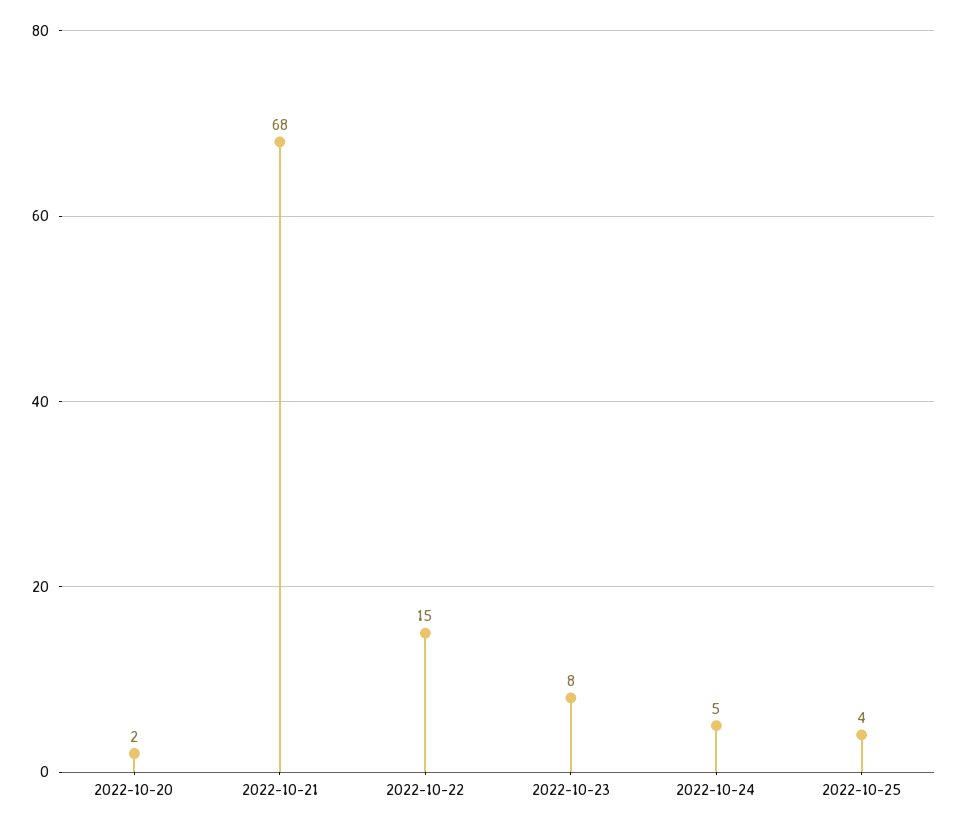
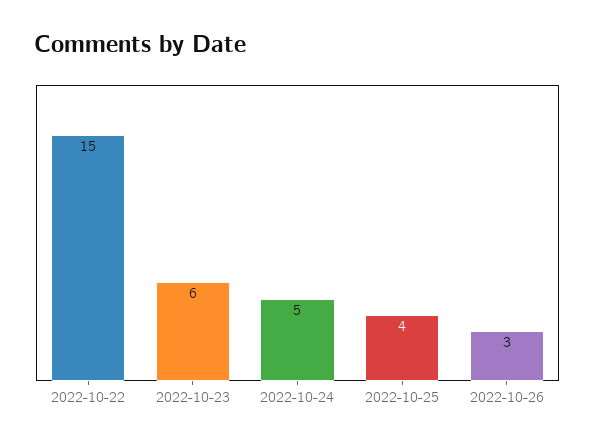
2022-10-20: 2 -> none
2022-10-21: 68 -> none
2022-10-23: 8 -> 6
2022-10-26: none -> 3

